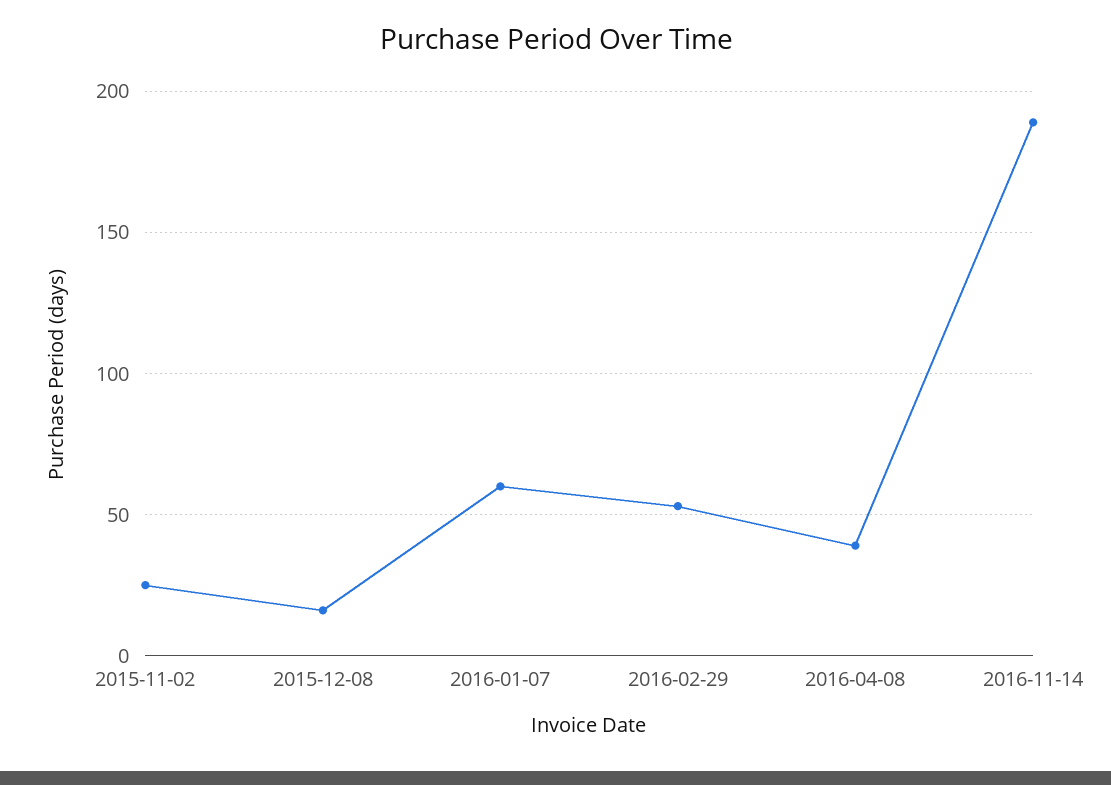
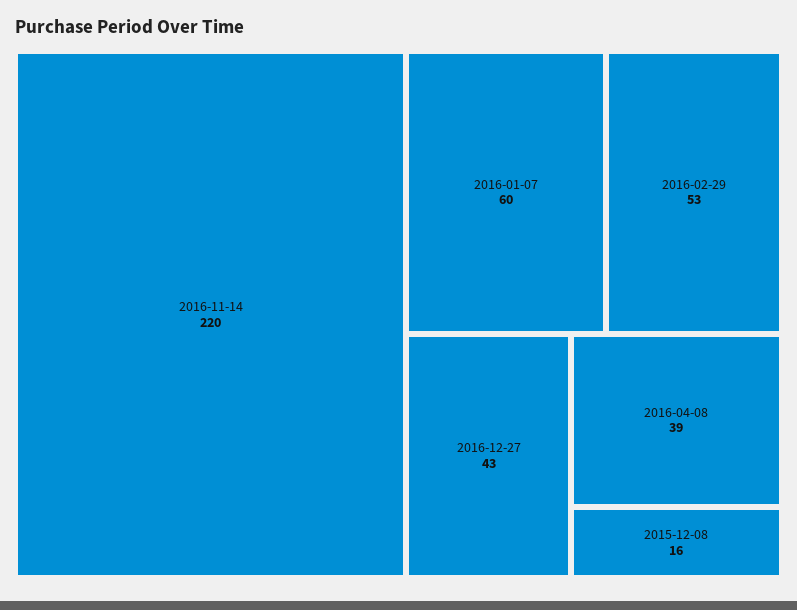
2015-11-02: 25 -> none
2016-11-14: 190 -> 220
2016-12-27: none -> 43

